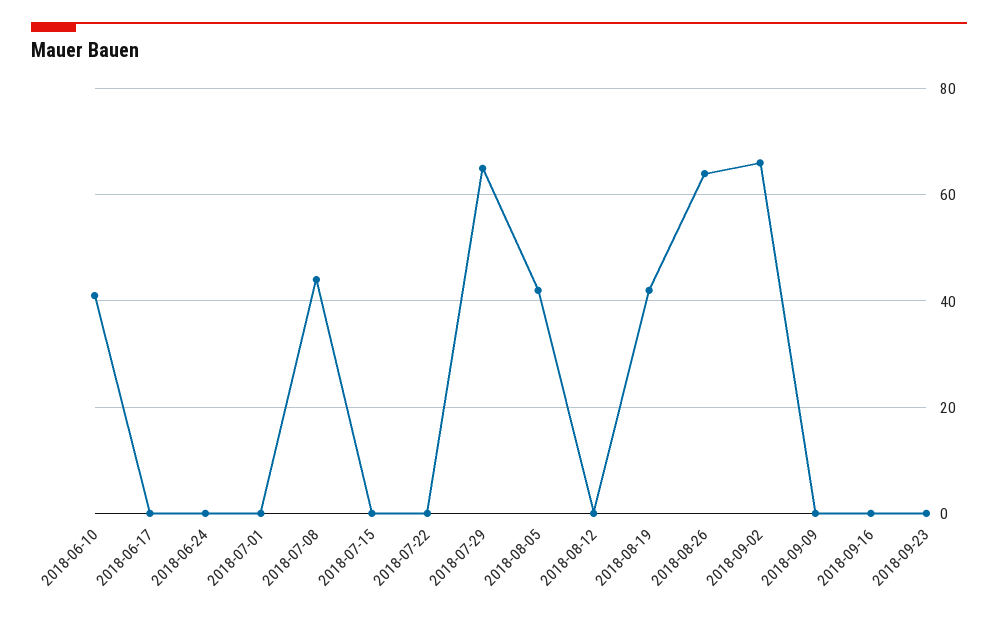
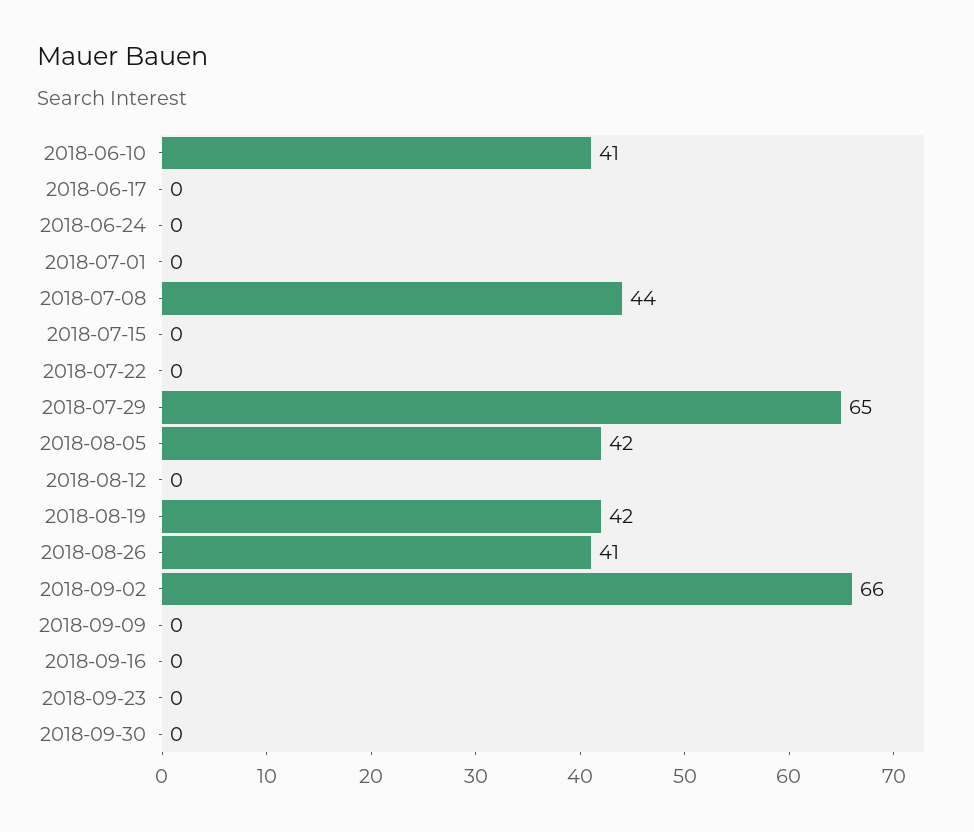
2018-08-26: 65 -> 41
2018-09-30: none -> 0

